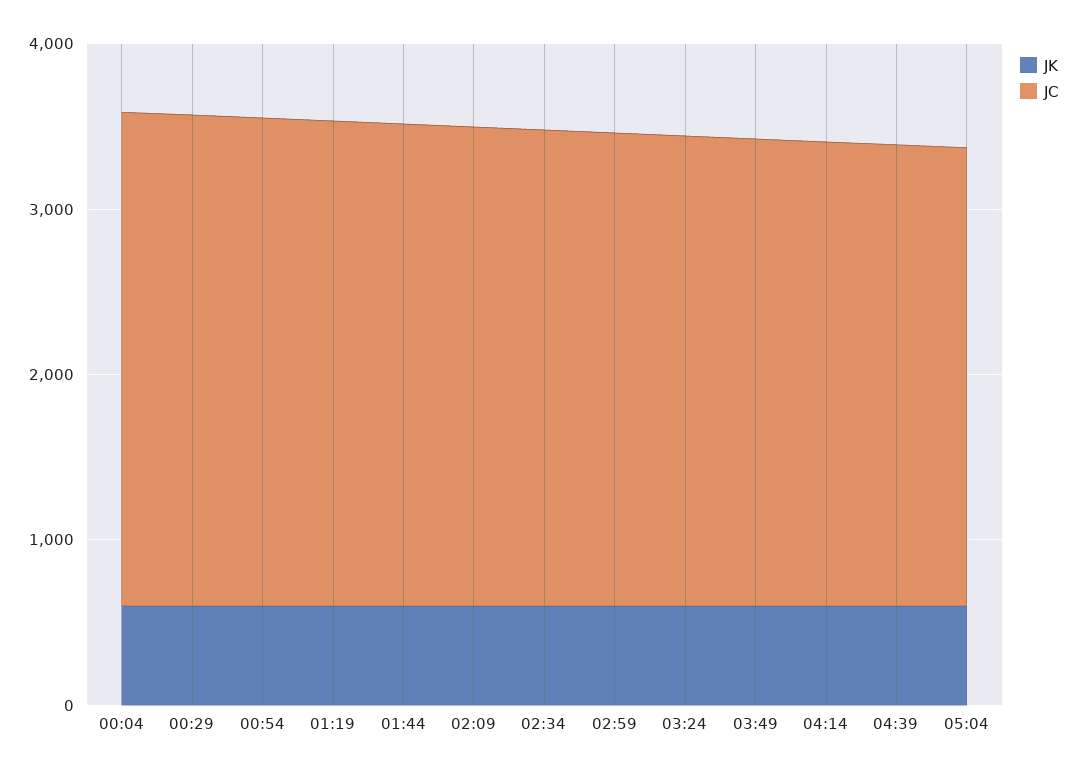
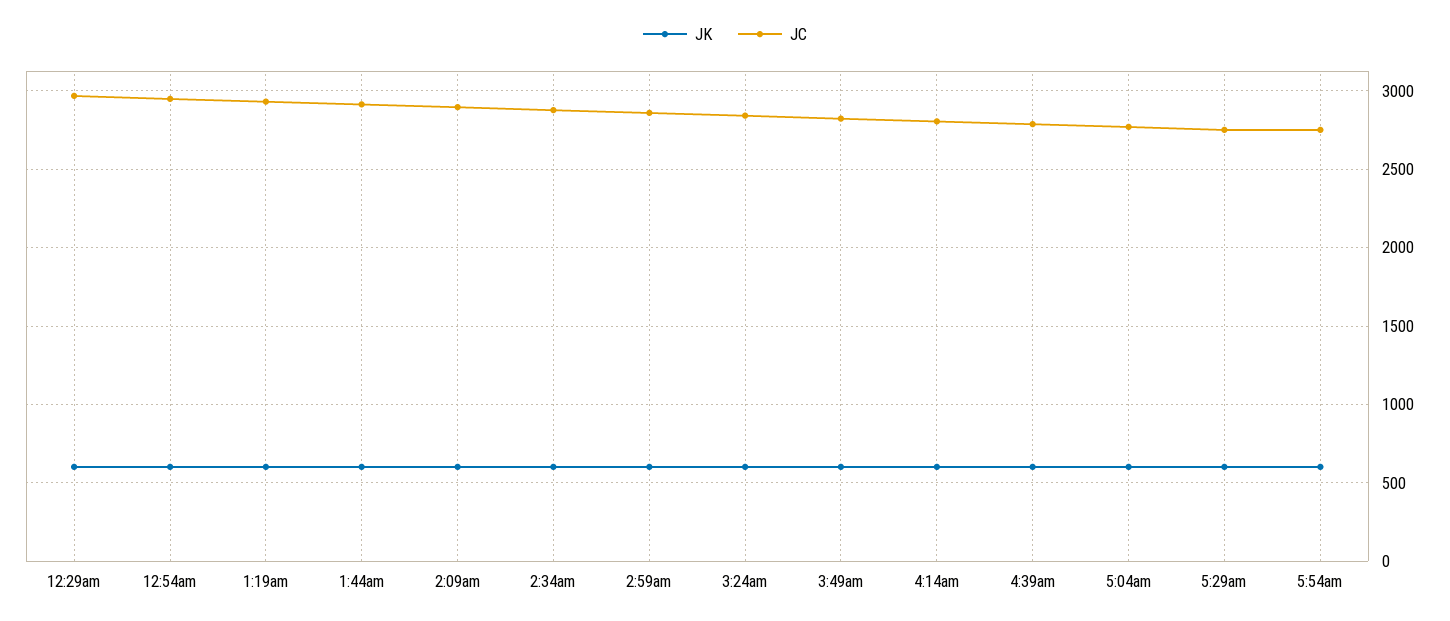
JK, 00:04: 600 -> none
JC, 00:04: 3000 -> none
JK, 5:29am: none -> 600
JC, 5:29am: none -> 2750
JK, 5:54am: none -> 600
JC, 5:54am: none -> 2750

